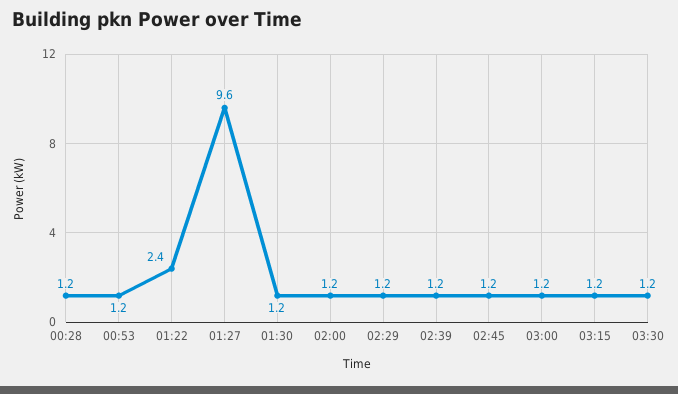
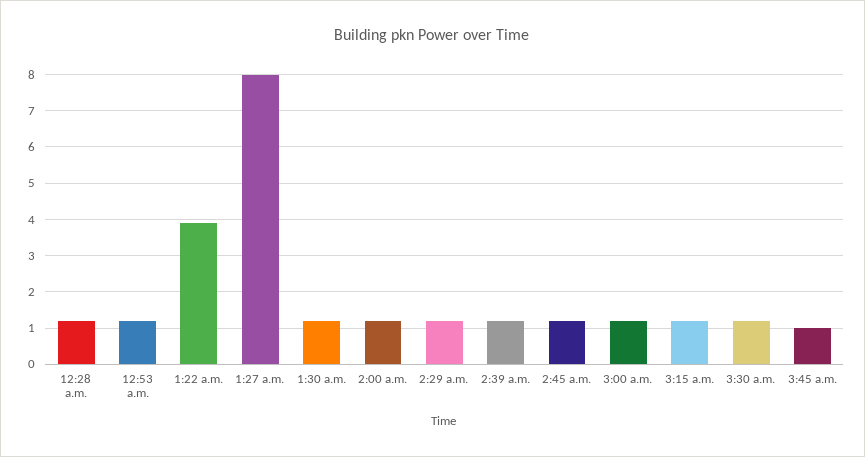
01:22: 2.4 -> 4
01:27: 9.6 -> 8
3:45 a.m.: none -> 1

